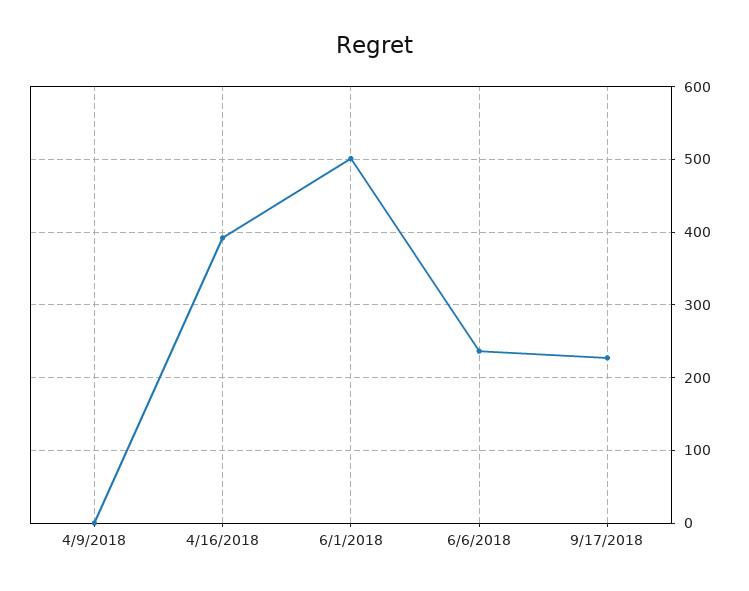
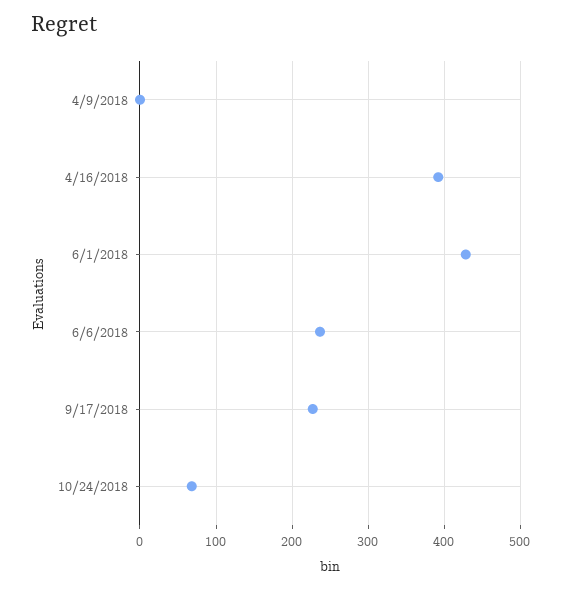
6/1/2018: 500 -> 430
10/24/2018: none -> 70

